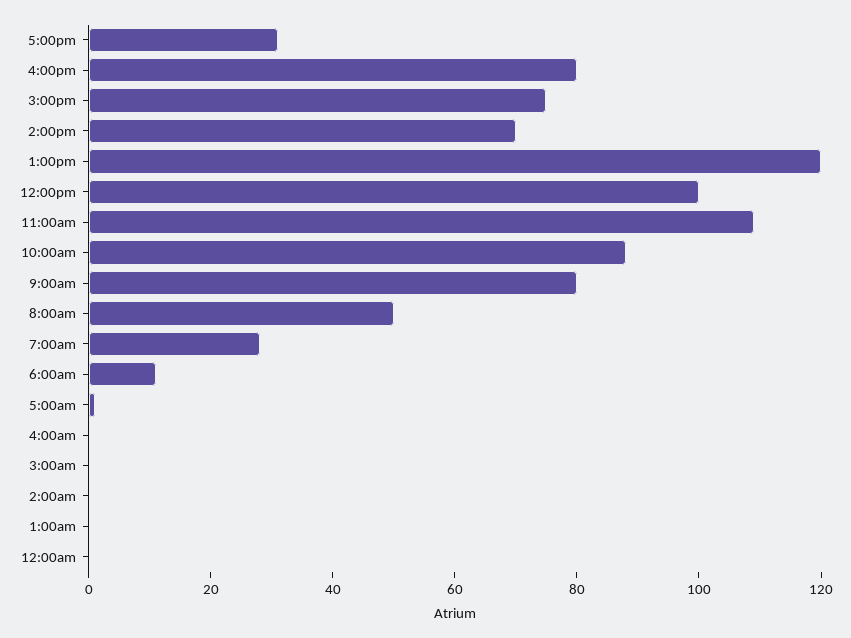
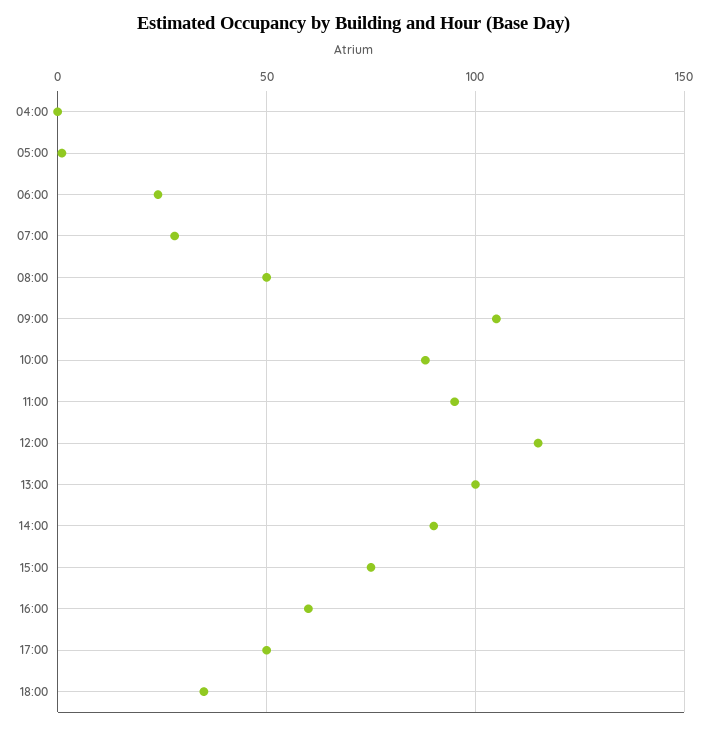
5:00pm: 30 -> 50
4:00pm: 80 -> 60
2:00pm: 70 -> 90
1:00pm: 120 -> 100
12:00pm: 100 -> 115
11:00am: 110 -> 95
9:00am: 80 -> 105
6:00am: 10 -> 25
3:00am: 0 -> none
2:00am: 0 -> none
1:00am: 0 -> none
12:00am: 0 -> none
18:00: none -> 35

